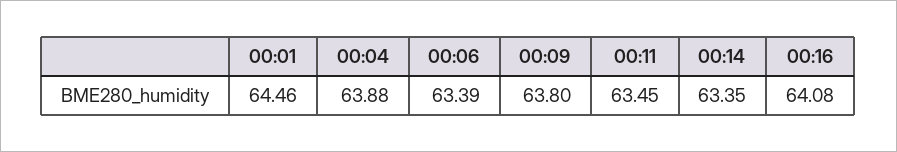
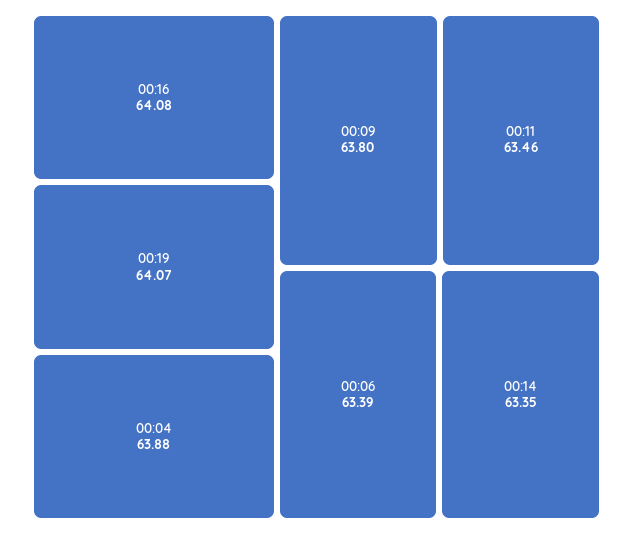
00:01: 64.46 -> none
00:11: 63.45 -> 63.46
00:19: none -> 64.07

